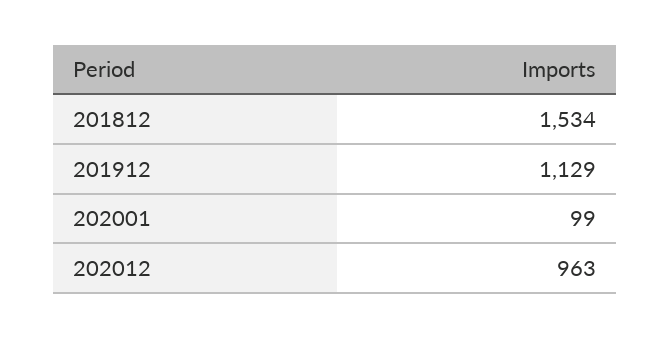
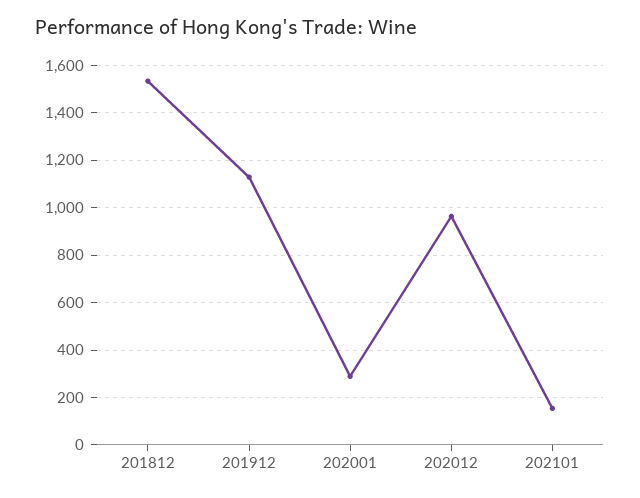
202001: 99 -> 300
202101: none -> 150

